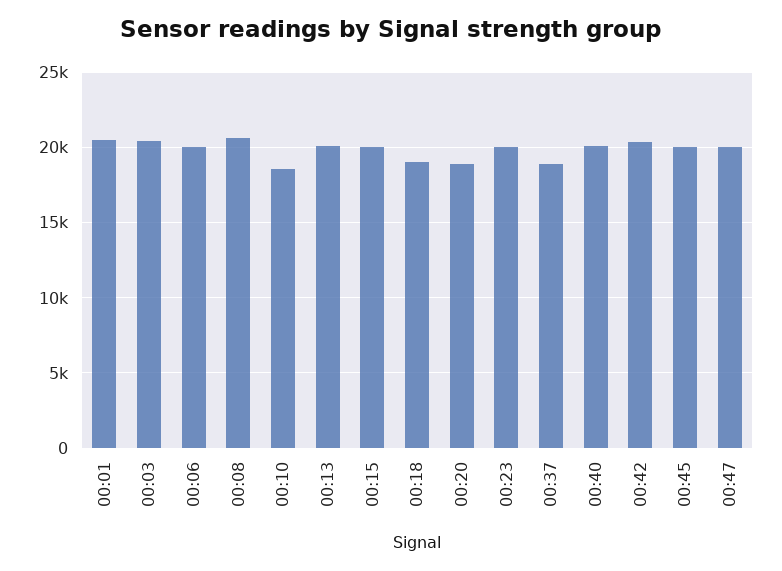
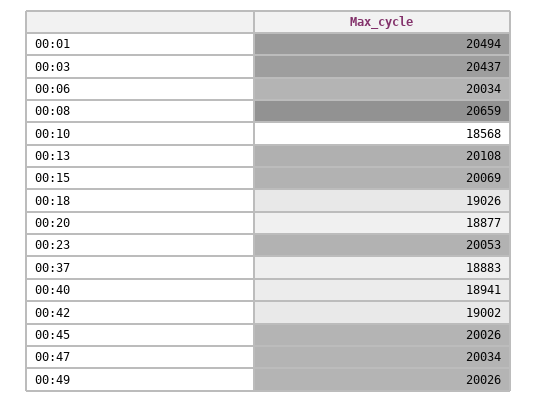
00:40: 20000 -> 18941
00:42: 20500 -> 19002
00:49: none -> 20026

